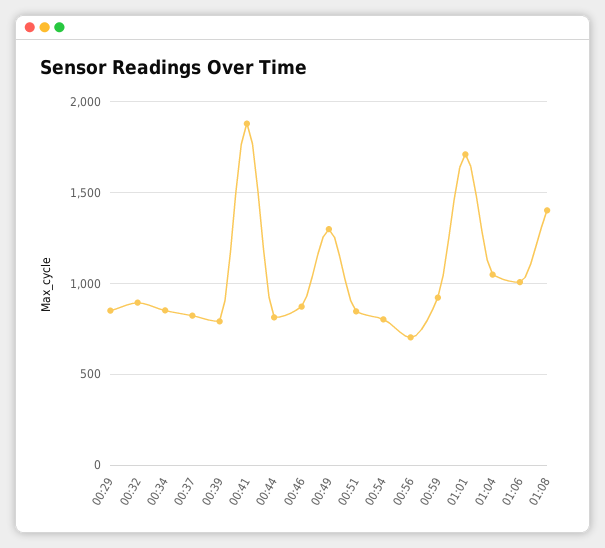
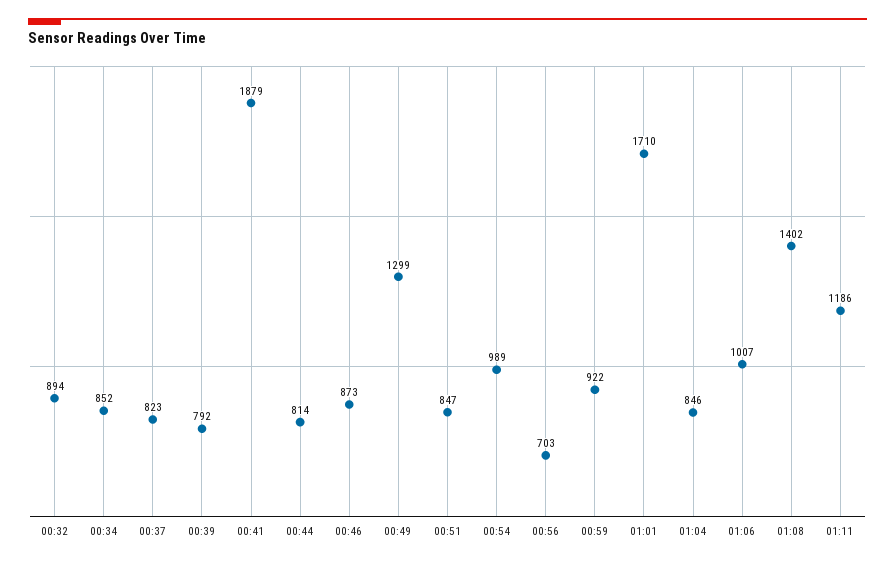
00:29: 850 -> none
00:54: 800 -> 989
01:04: 1050 -> 846
01:11: none -> 1186

